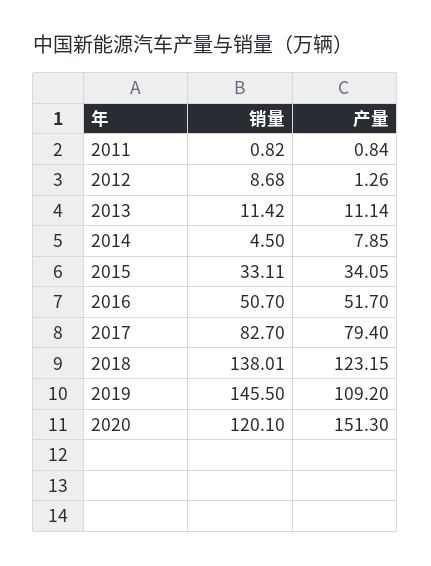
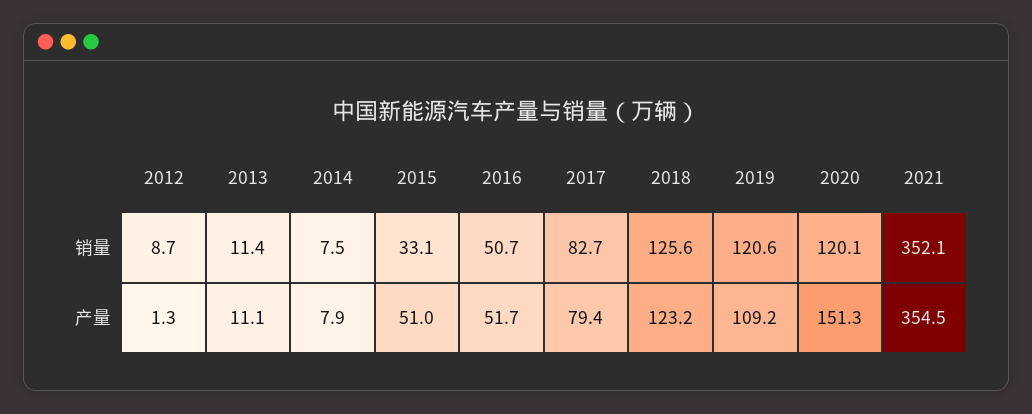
销量, 2011: 0.82 -> none
产量, 2011: 0.84 -> none
销量, 2014: 4.5 -> 7.5
产量, 2015: 34.05 -> 51
销量, 2018: 138.01 -> 125.6
销量, 2019: 145.5 -> 120.6
销量, 2021: none -> 352.1
产量, 2021: none -> 354.5

